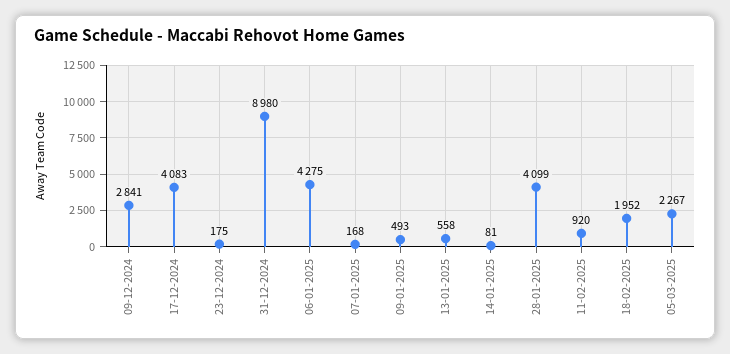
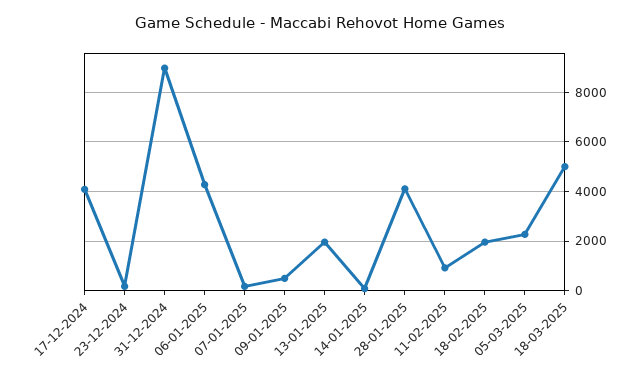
09-12-2024: 2841 -> none
13-01-2025: 558 -> 2000
18-03-2025: none -> 5000

